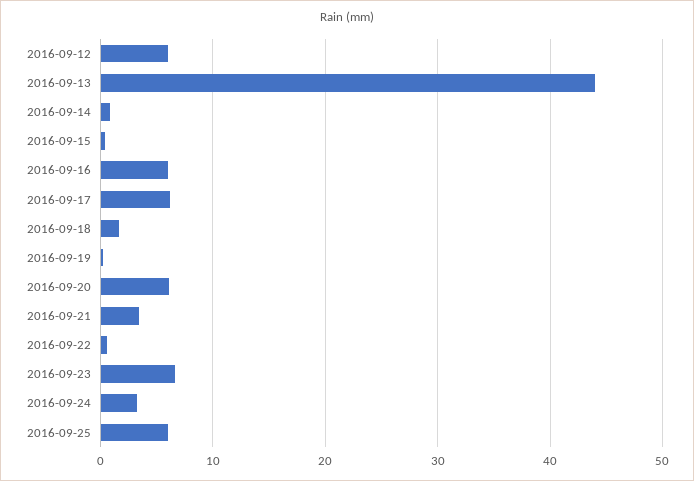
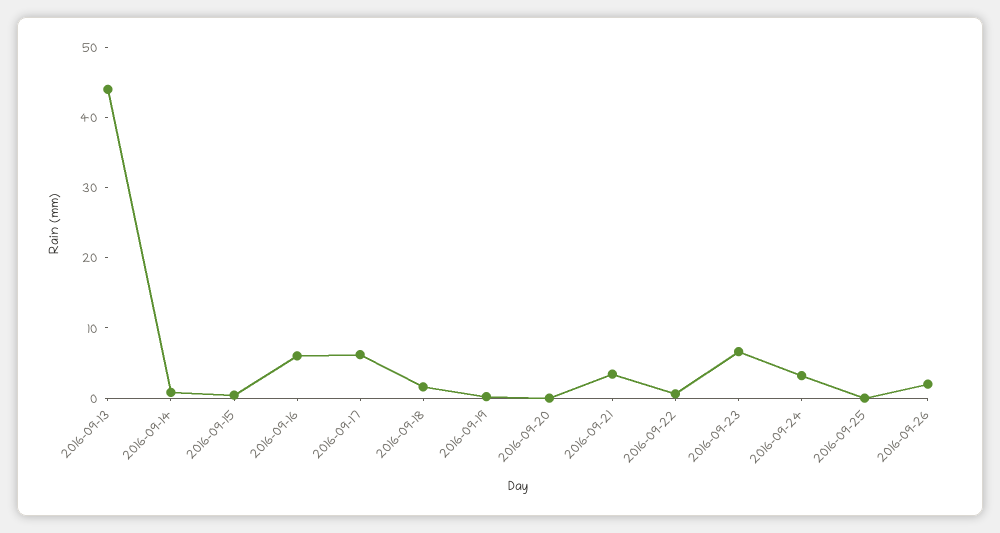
2016-09-12: 6 -> none
2016-09-20: 6 -> 0
2016-09-25: 6 -> 0
2016-09-26: none -> 2

